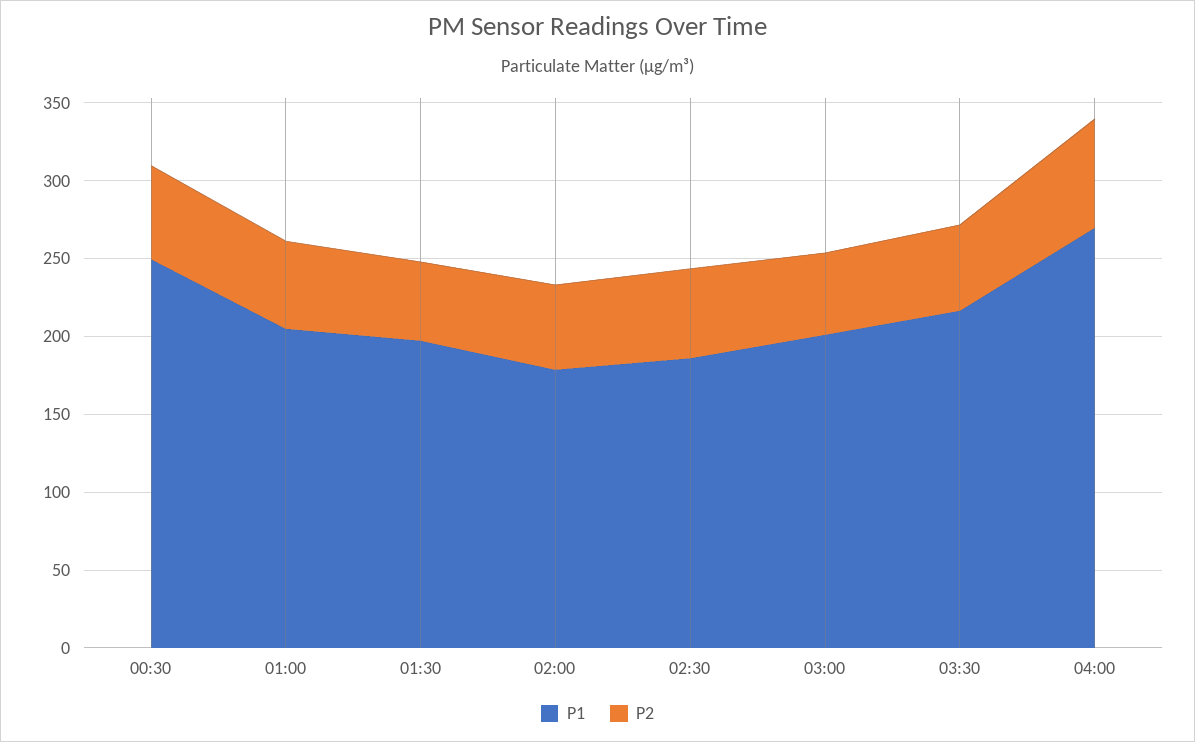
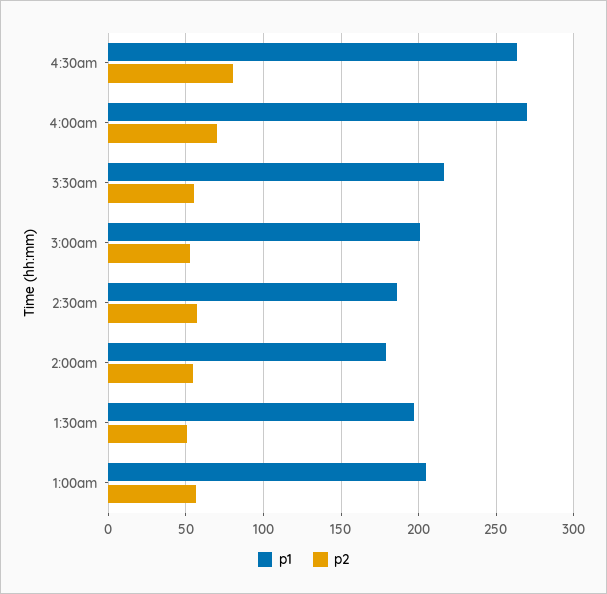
P1, 00:30: 250 -> none
P2, 00:30: 60 -> none
P1, 4:30am: none -> 265
P2, 4:30am: none -> 80

